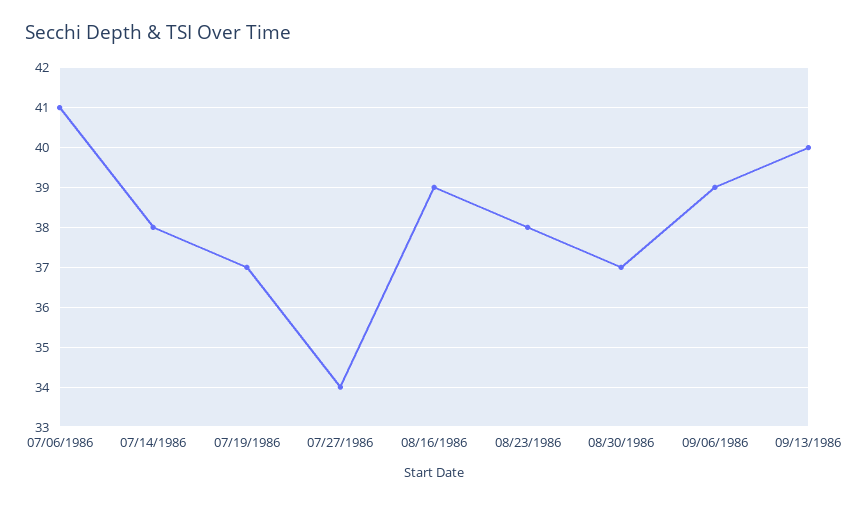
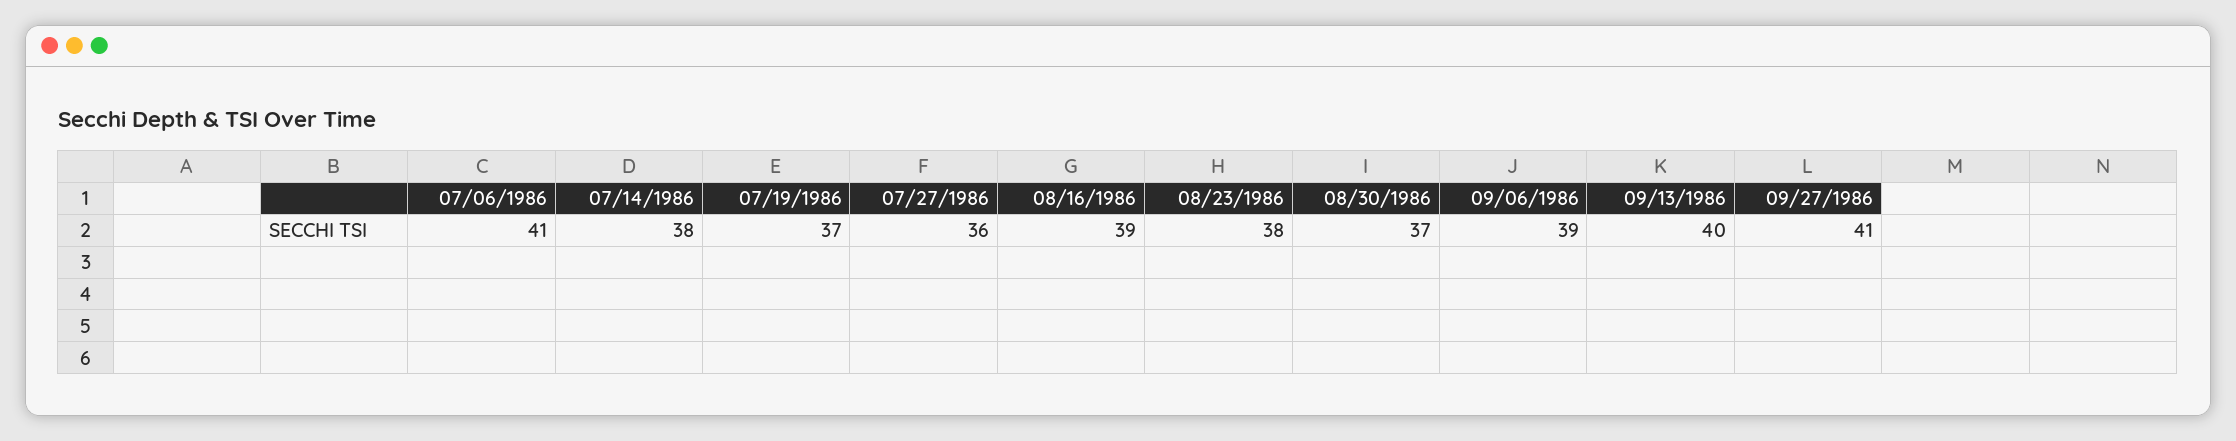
07/27/1986: 34 -> 36
09/27/1986: none -> 41

